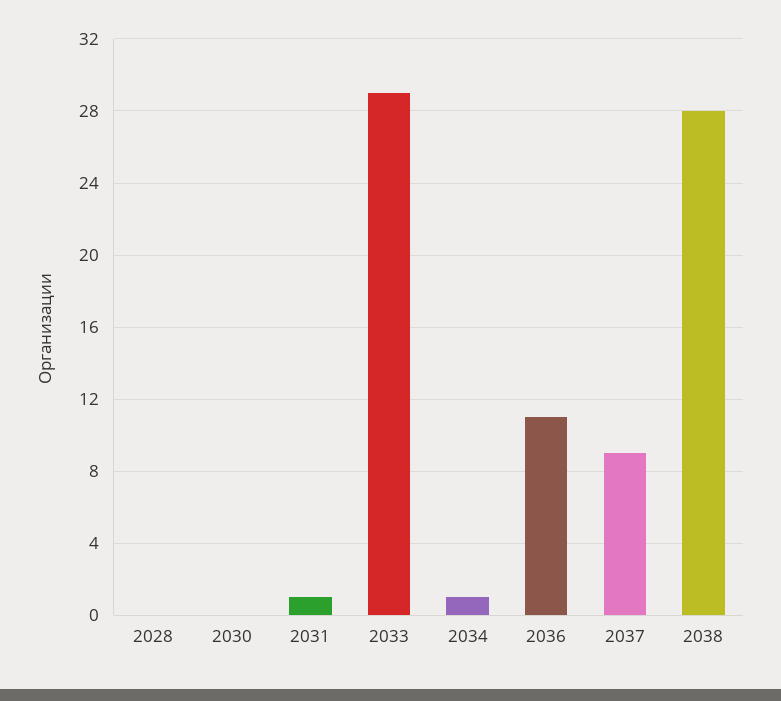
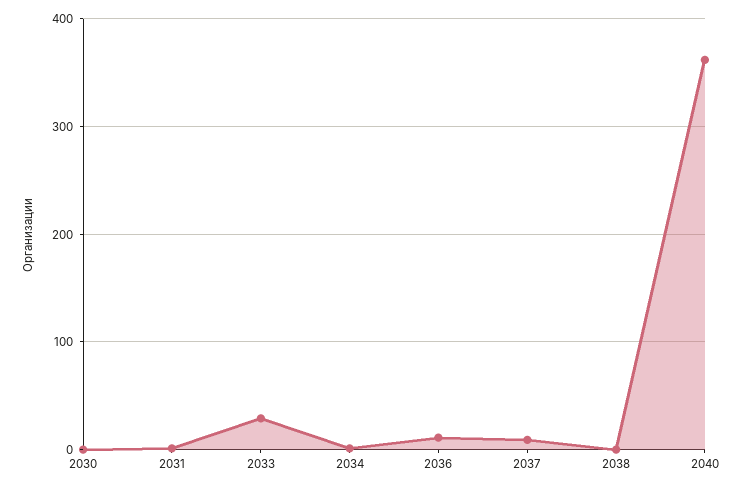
2028: 0 -> none
2038: 28 -> 0
2040: none -> 360

